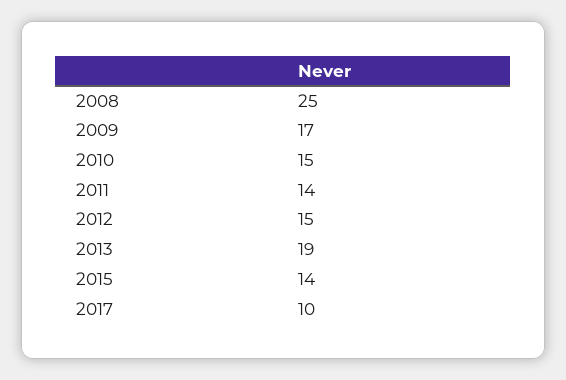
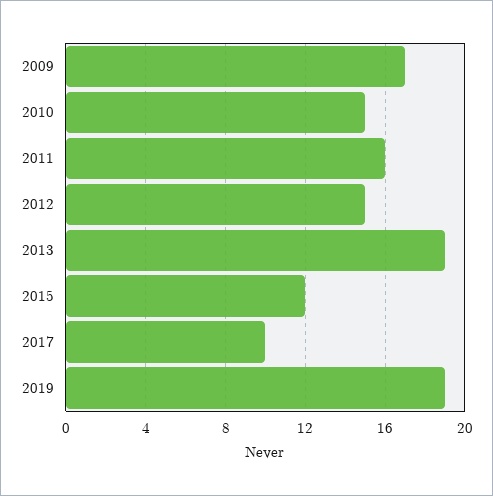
2008: 25 -> none
2011: 14 -> 16
2015: 14 -> 12
2019: none -> 19

